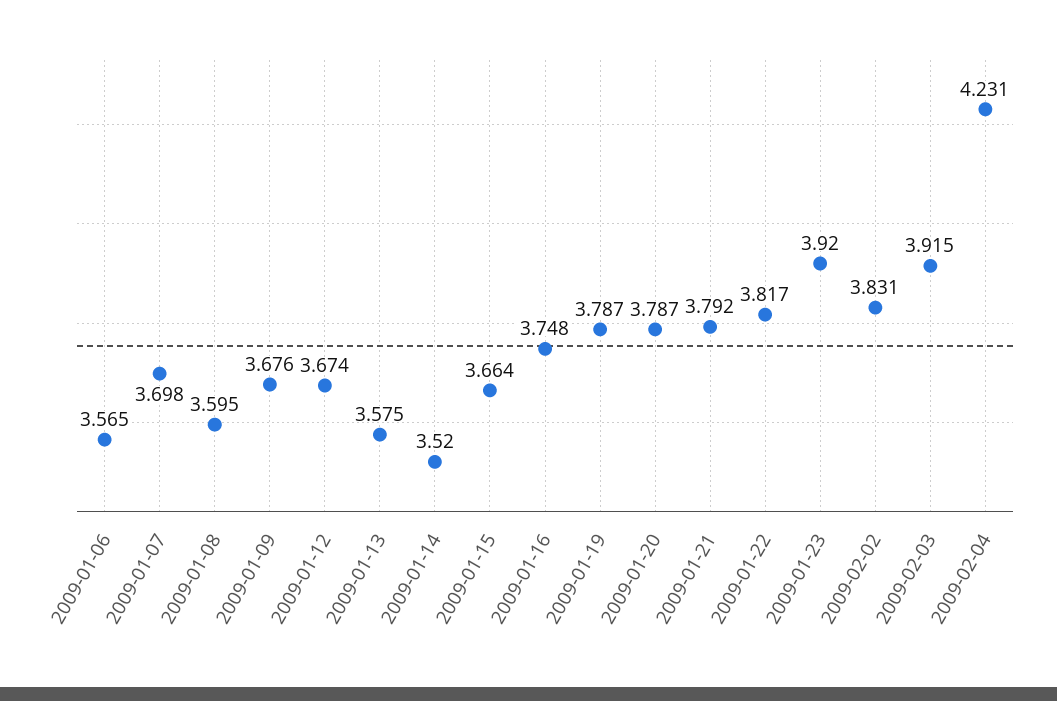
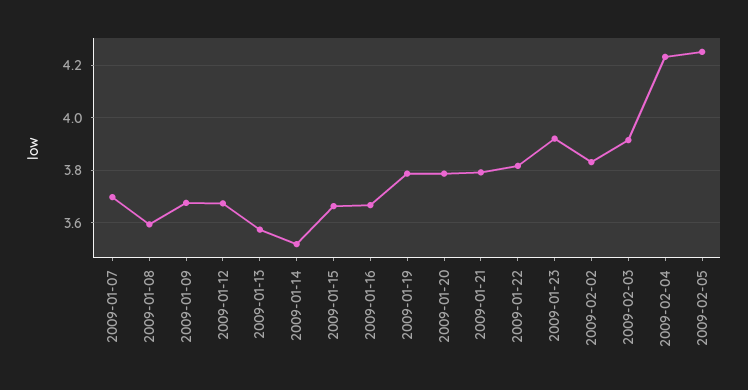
2009-01-06: 3.565 -> none
2009-01-16: 3.748 -> 3.675
2009-02-05: none -> 4.25

